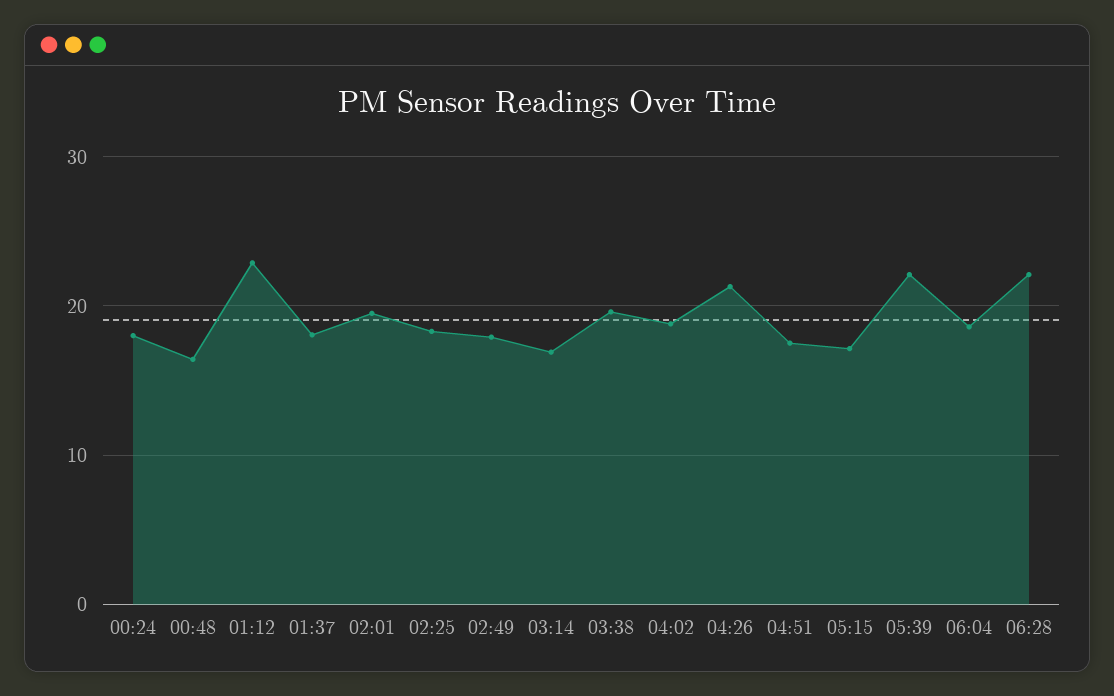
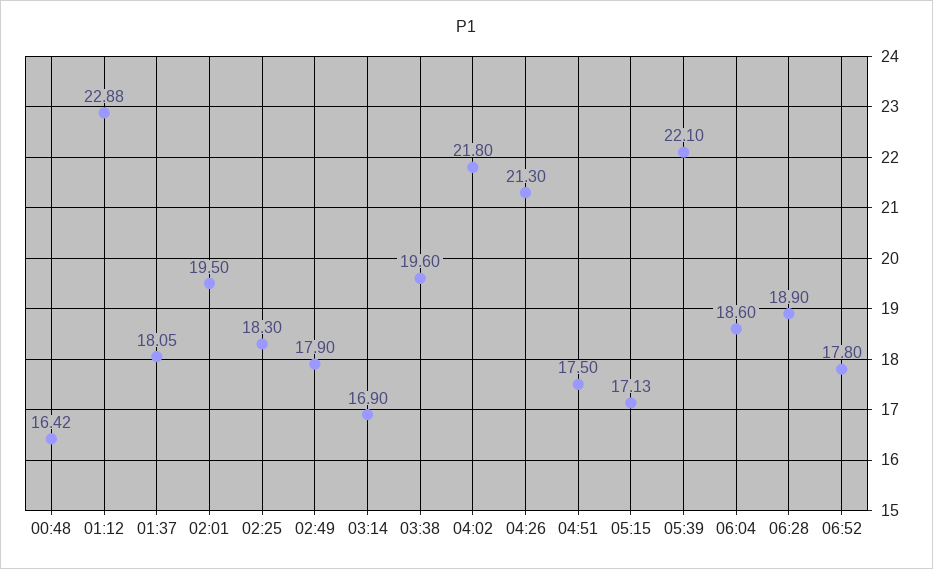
00:24: 18 -> none
04:02: 19 -> 21.8
06:28: 22 -> 18.9
06:52: none -> 17.8

